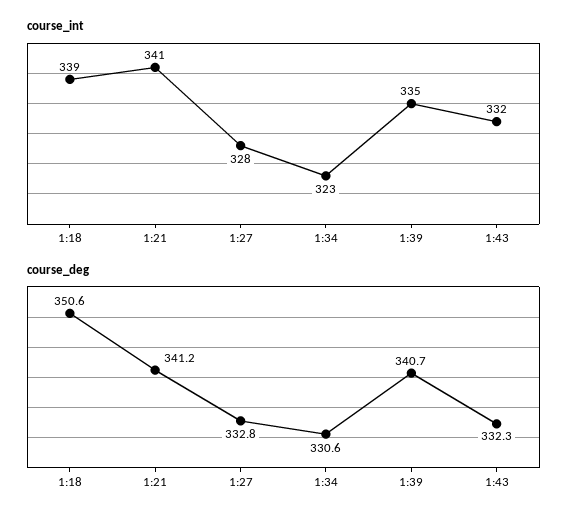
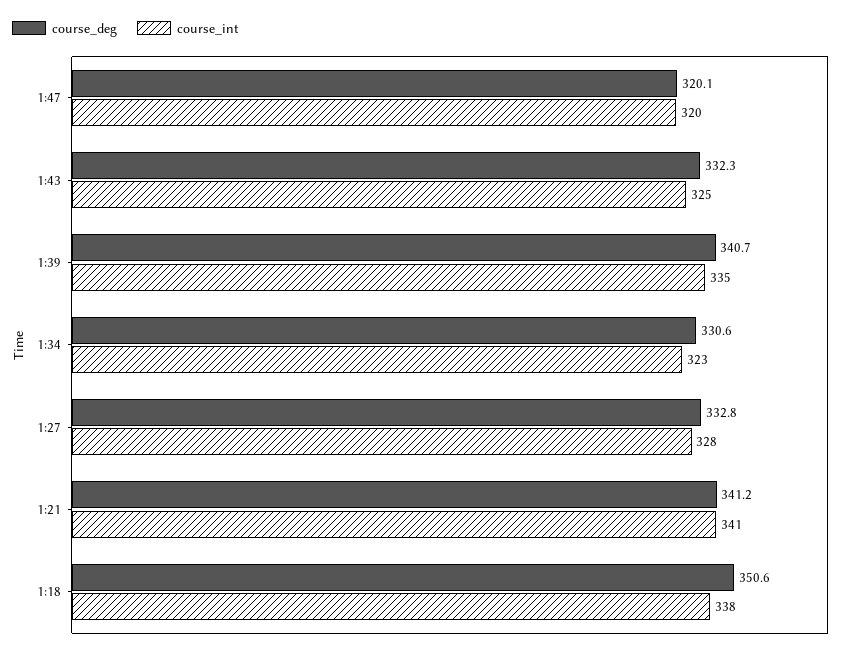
course_int, 1:18: 339 -> 338
course_int, 1:43: 332 -> 325
course_deg, 1:47: none -> 320.1
course_int, 1:47: none -> 320

